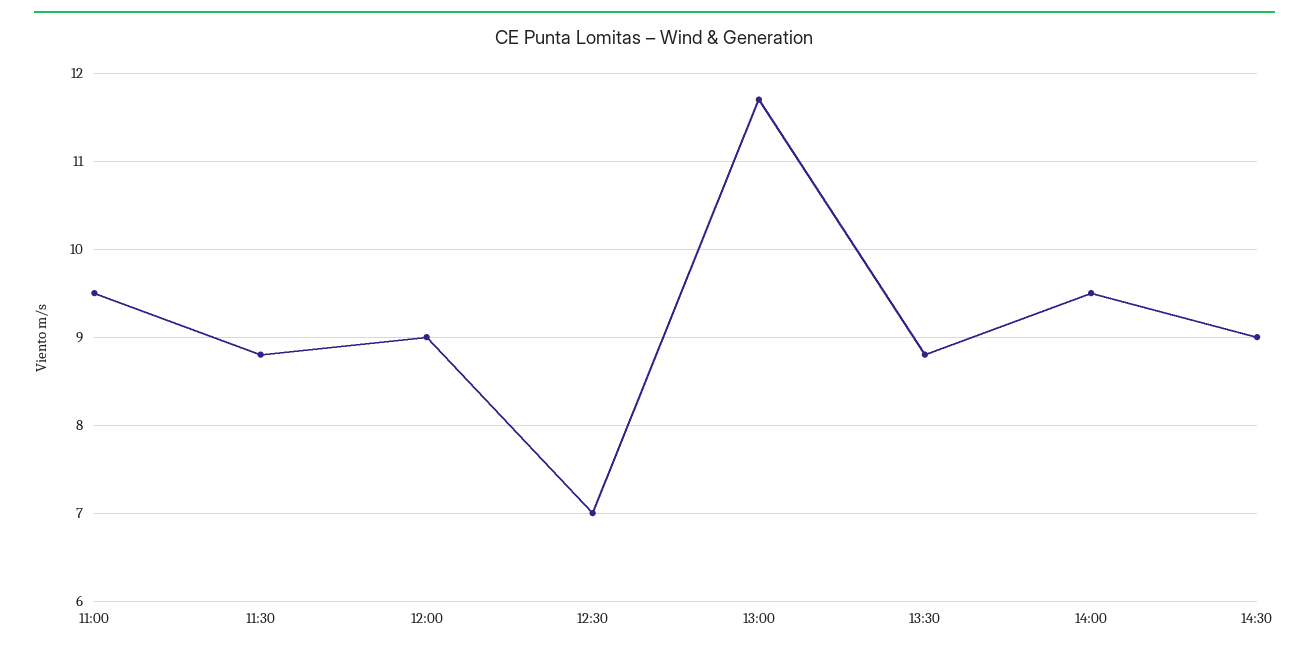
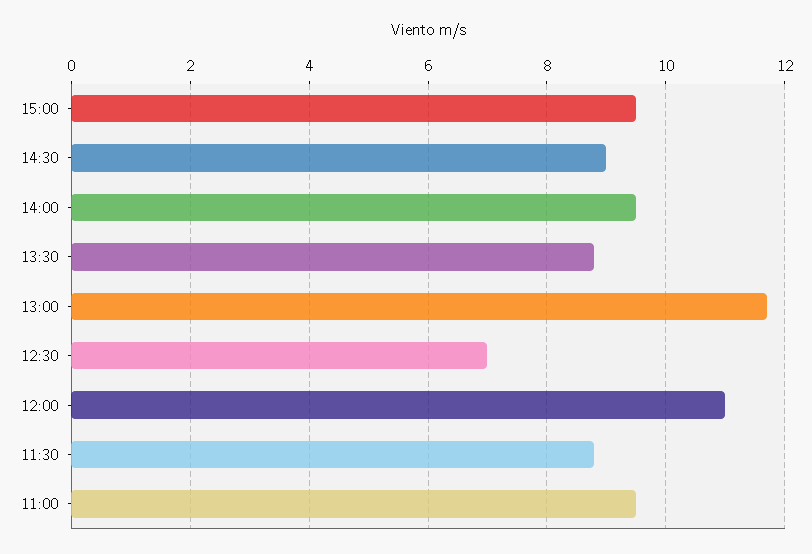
12:00: 9 -> 11
15:00: none -> 9.5

